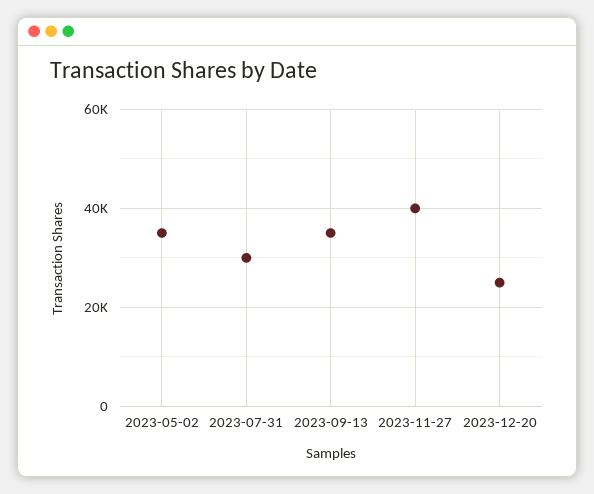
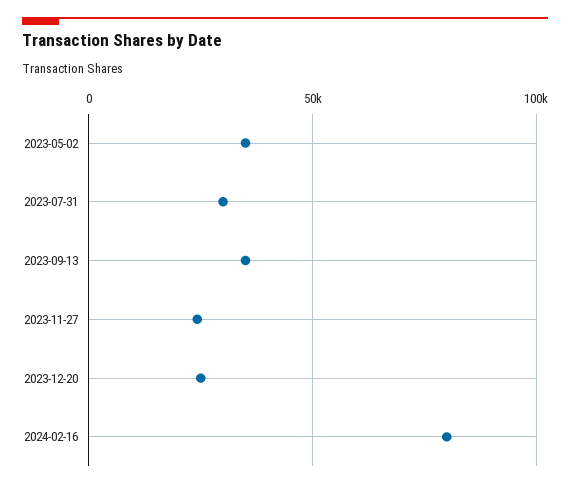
2023-11-27: 40000 -> 25000
2024-02-16: none -> 80000

